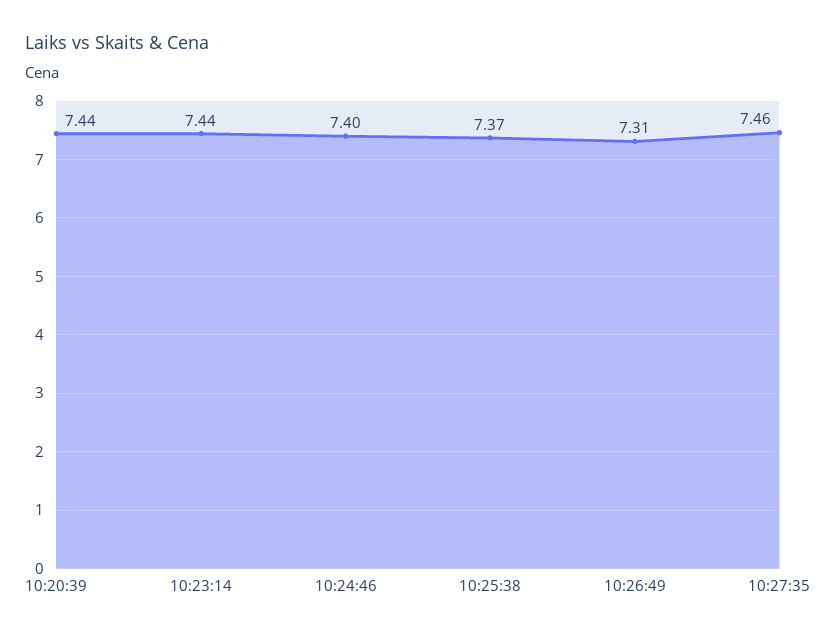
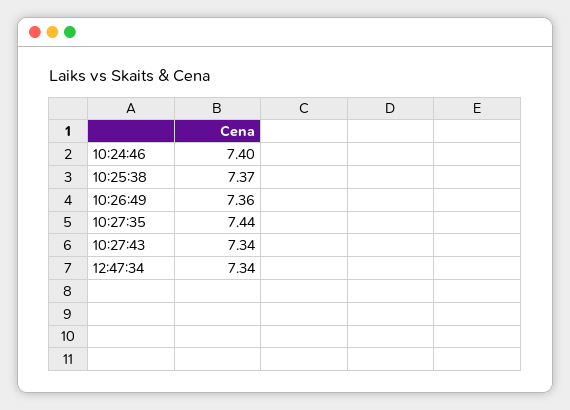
10:20:39: 7.44 -> none
10:23:14: 7.44 -> none
10:26:49: 7.31 -> 7.36
10:27:35: 7.46 -> 7.44
10:27:43: none -> 7.34
12:47:34: none -> 7.34

